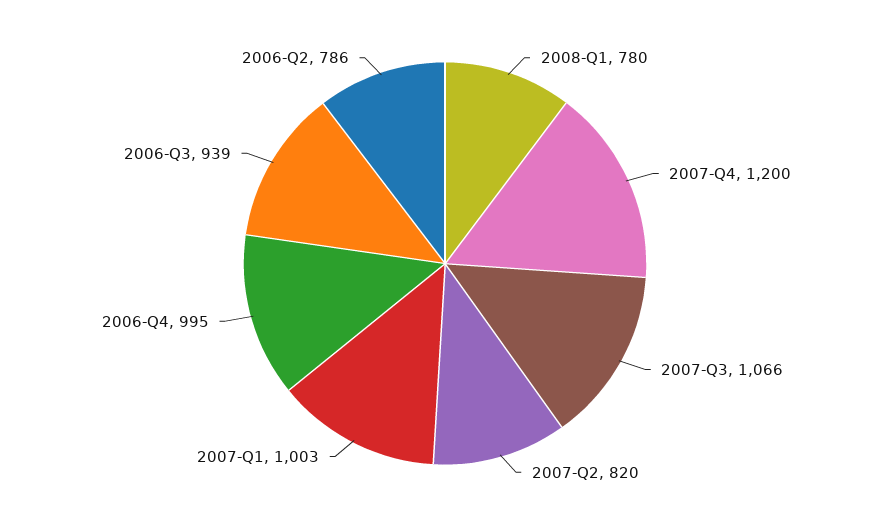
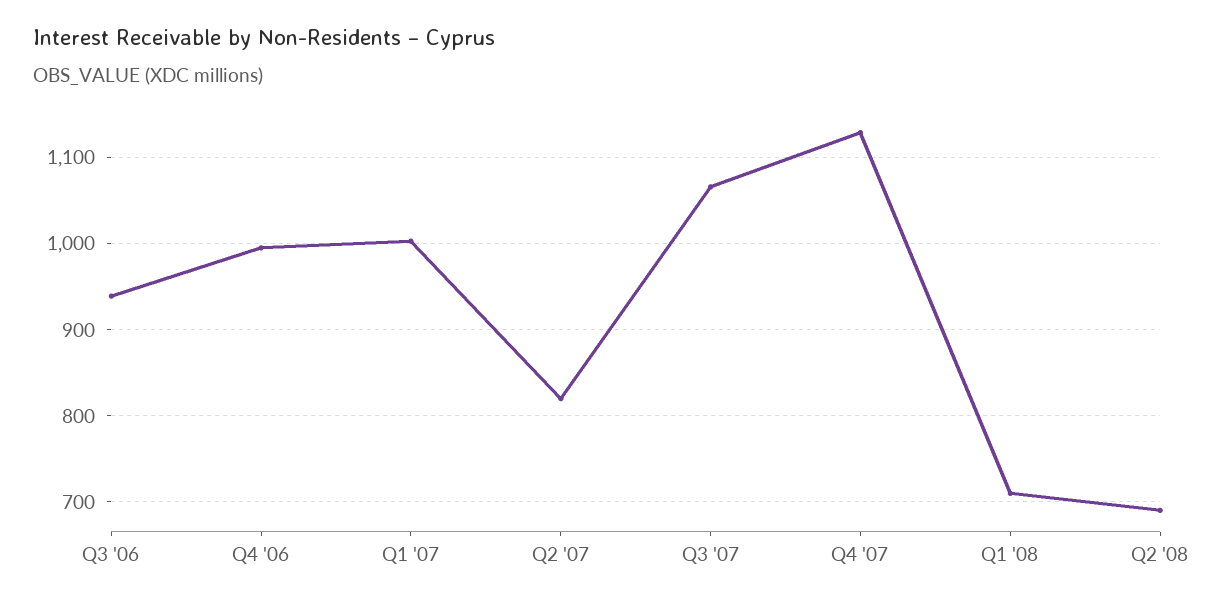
2008-Q1: 780 -> 710
2007-Q4: 1200 -> 1130
2006-Q2: 786 -> none
Q2 '08: none -> 690

